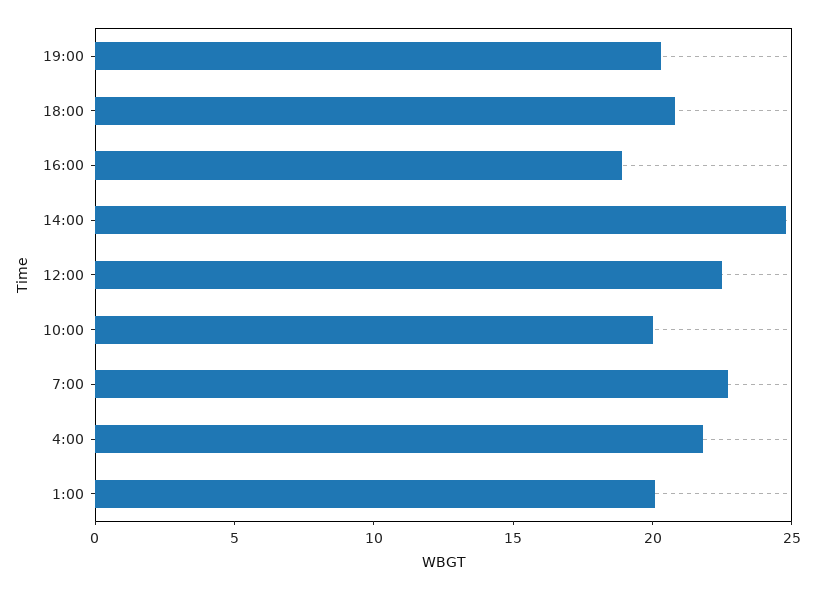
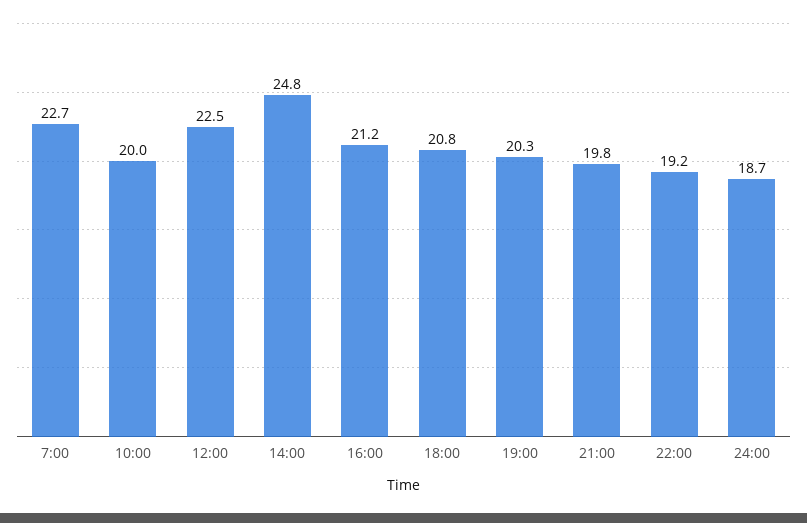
16:00: 19 -> 21.2
4:00: 22 -> none
1:00: 20 -> none
21:00: none -> 19.8
22:00: none -> 19.2
24:00: none -> 18.7

